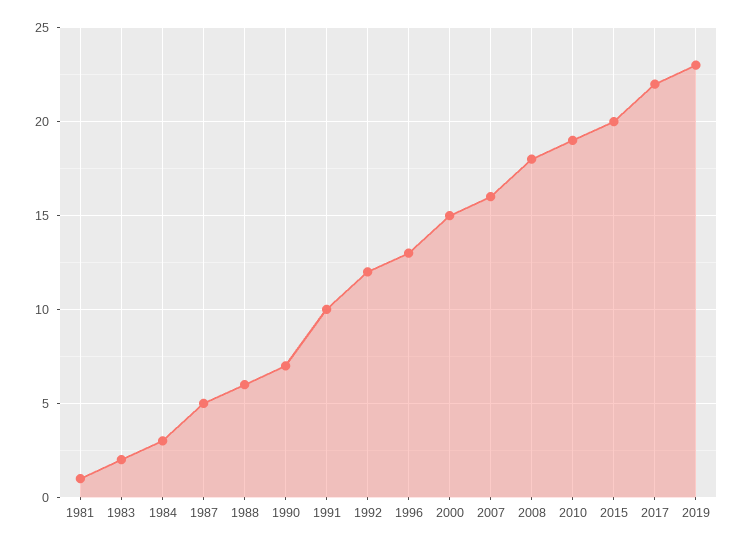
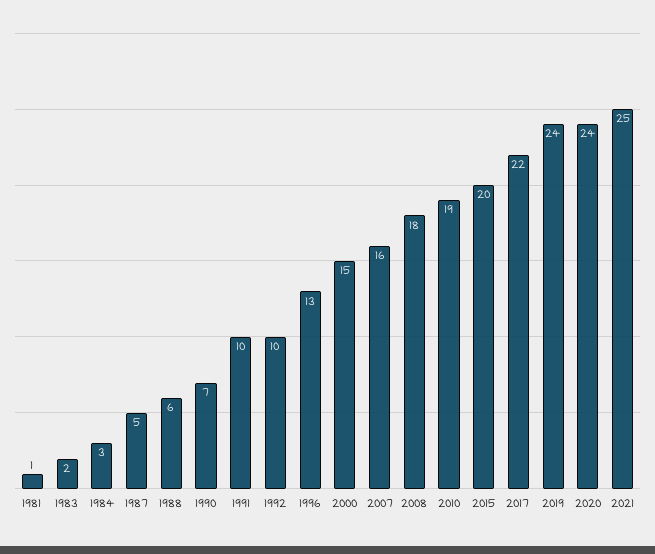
1992: 12 -> 10
2019: 23 -> 24
2020: none -> 24
2021: none -> 25

